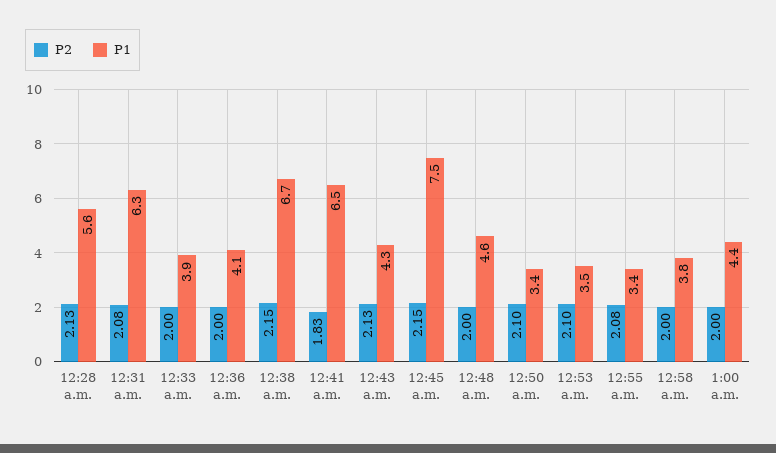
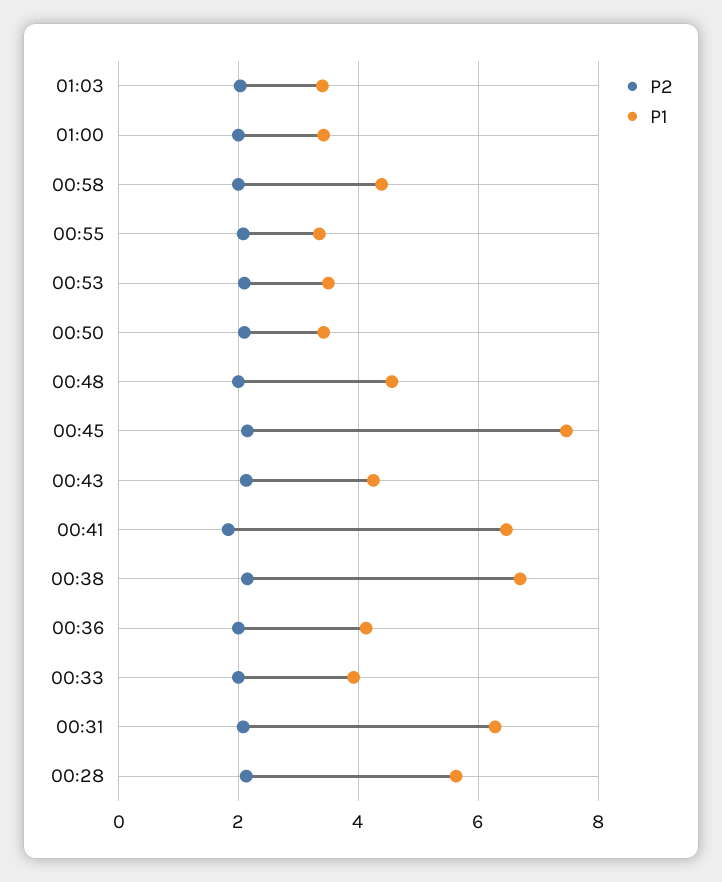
P1, 12:58 a.m.: 3.8 -> 4.4
P1, 1:00 a.m.: 4.4 -> 3.4
P2, 01:03: none -> 2
P1, 01:03: none -> 3.4

